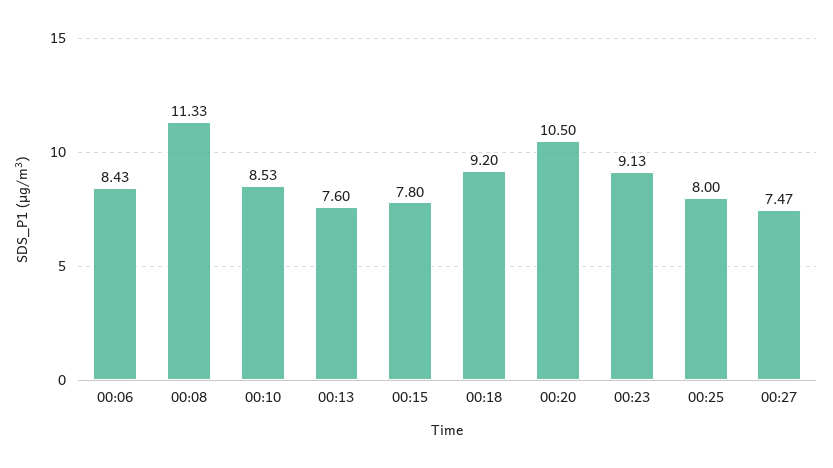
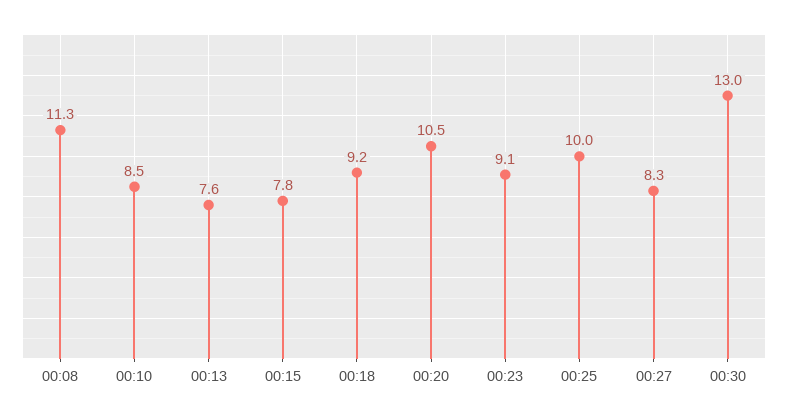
00:06: 8.43 -> none
00:25: 8 -> 10
00:27: 7.47 -> 8.3
00:30: none -> 13

